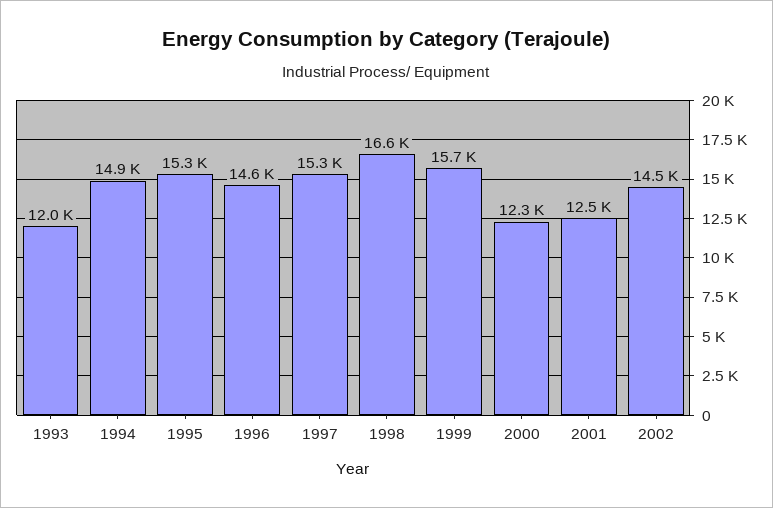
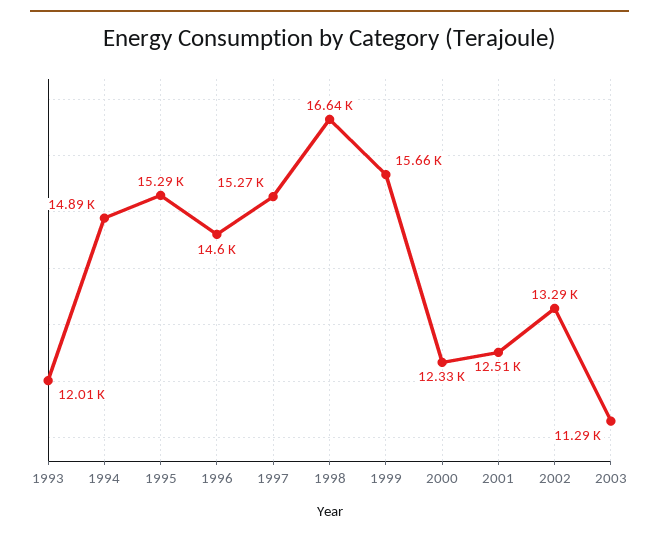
2002: 14500 -> 13290
2003: none -> 11290

